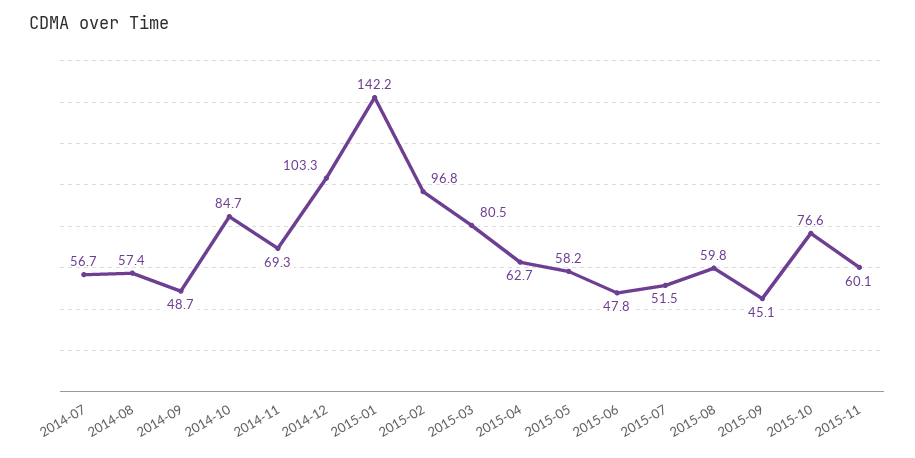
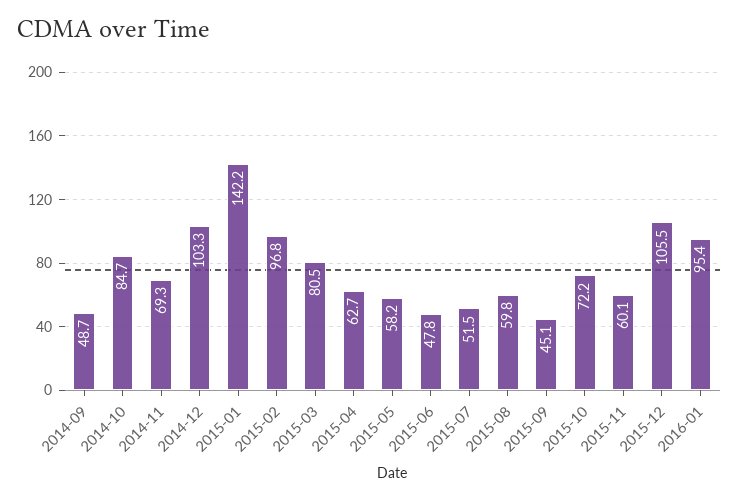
2014-07: 56.7 -> none
2014-08: 57.4 -> none
2015-10: 76.6 -> 72.2
2015-12: none -> 105.5
2016-01: none -> 95.4

